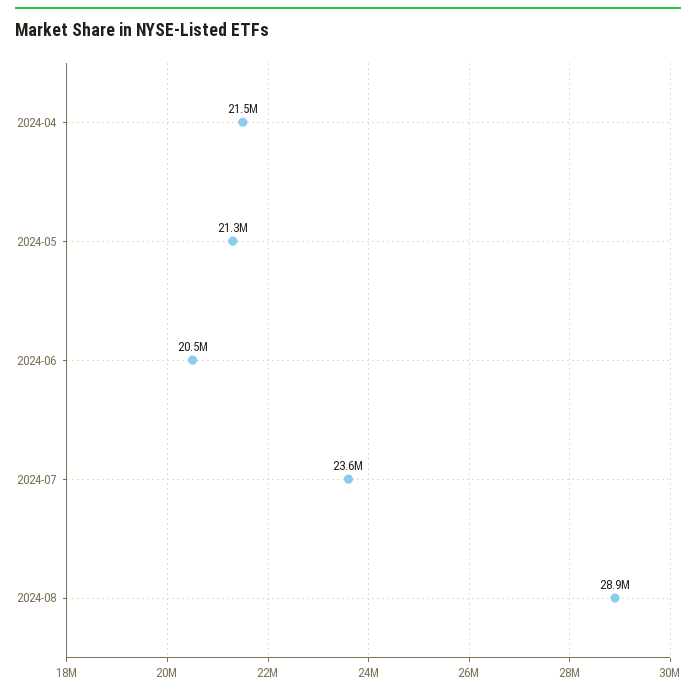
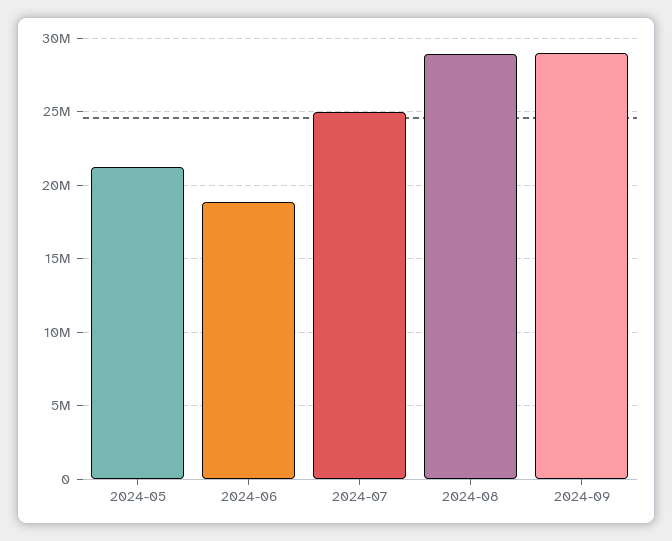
2024-04: 21500000 -> none
2024-06: 20500000 -> 19000000
2024-07: 23600000 -> 25000000
2024-09: none -> 29000000

